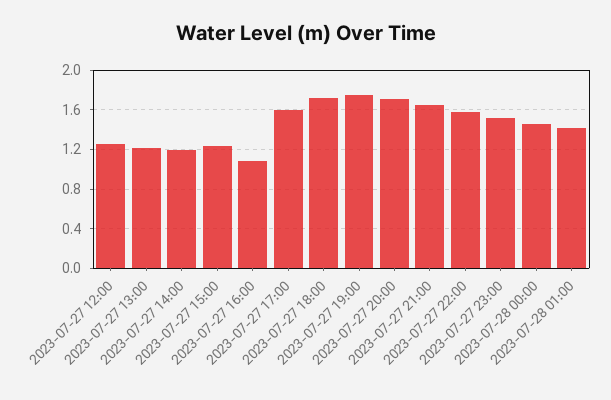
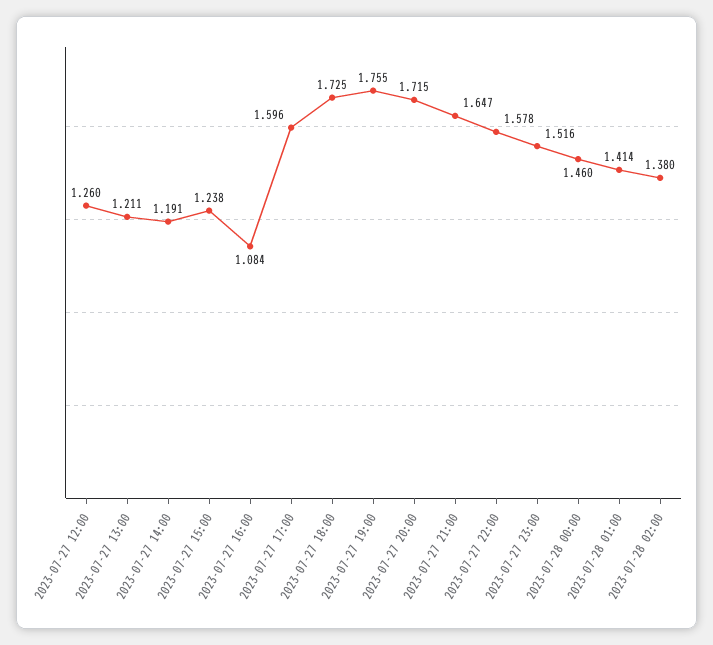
2023-07-28 02:00: none -> 1.38

